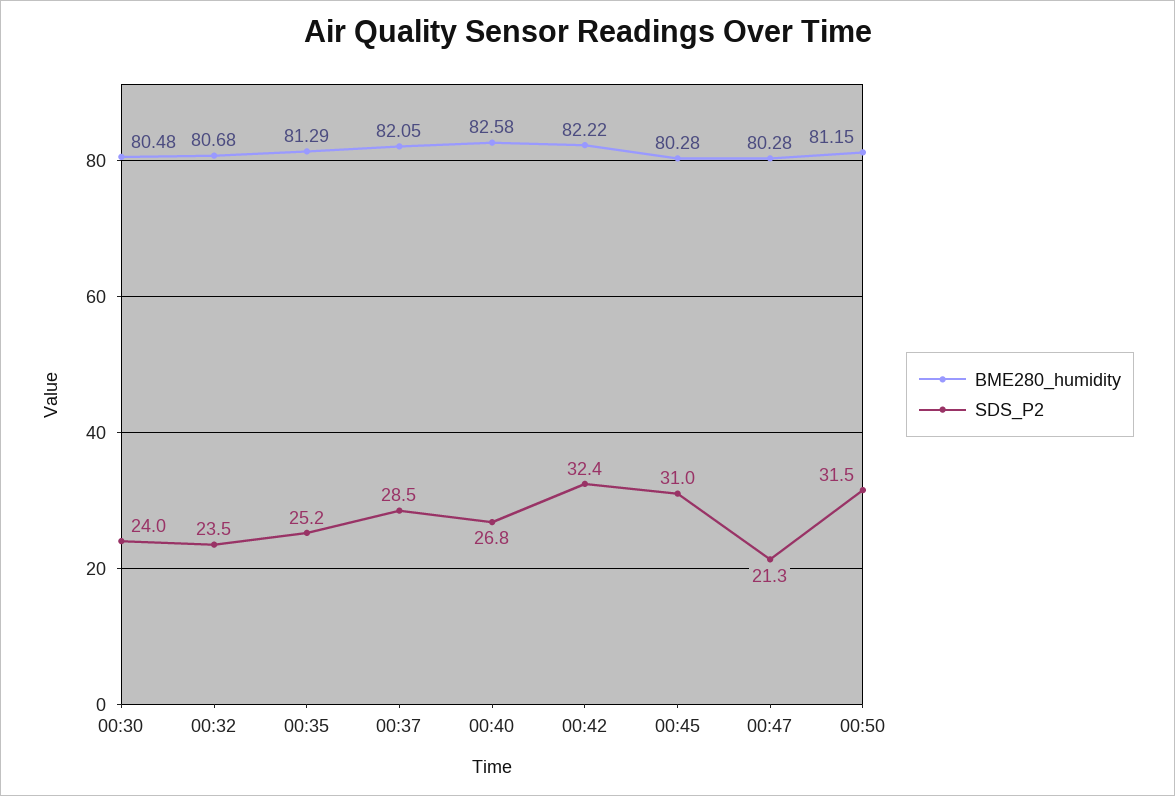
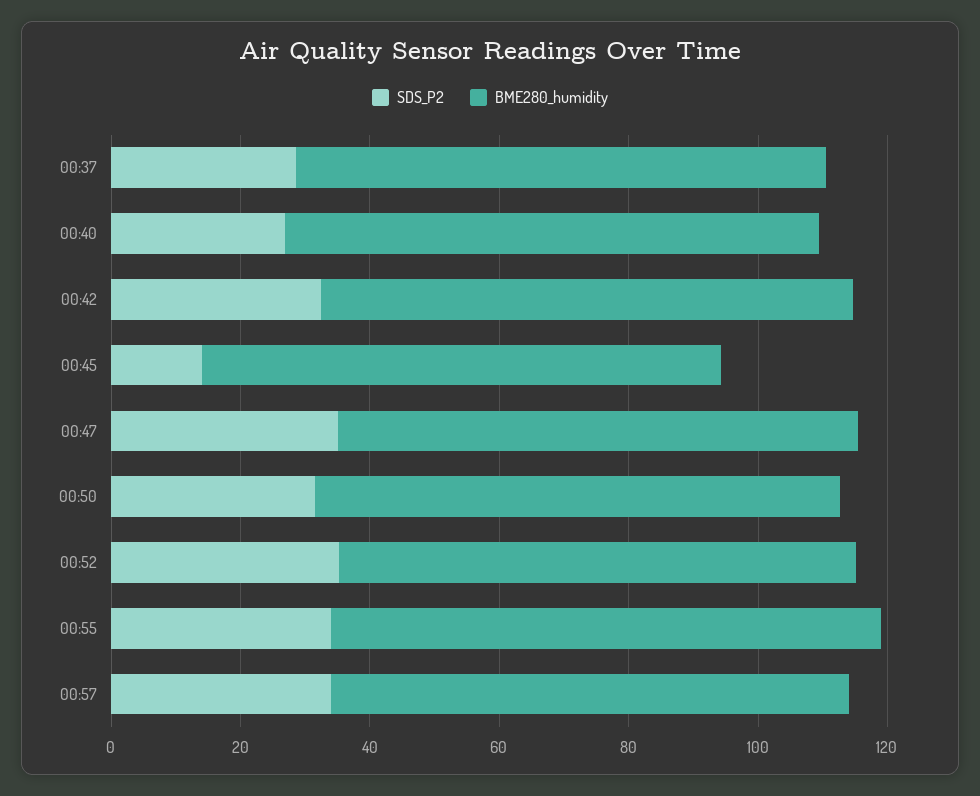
BME280_humidity, 00:30: 80.48 -> none
SDS_P2, 00:30: 24 -> none
BME280_humidity, 00:32: 80.68 -> none
SDS_P2, 00:32: 23.5 -> none
BME280_humidity, 00:35: 81.29 -> none
SDS_P2, 00:35: 25.2 -> none
SDS_P2, 00:45: 31 -> 15
SDS_P2, 00:47: 21.3 -> 35
SDS_P2, 00:52: none -> 35
BME280_humidity, 00:52: none -> 80
SDS_P2, 00:55: none -> 35
BME280_humidity, 00:55: none -> 85
SDS_P2, 00:57: none -> 35
BME280_humidity, 00:57: none -> 80

